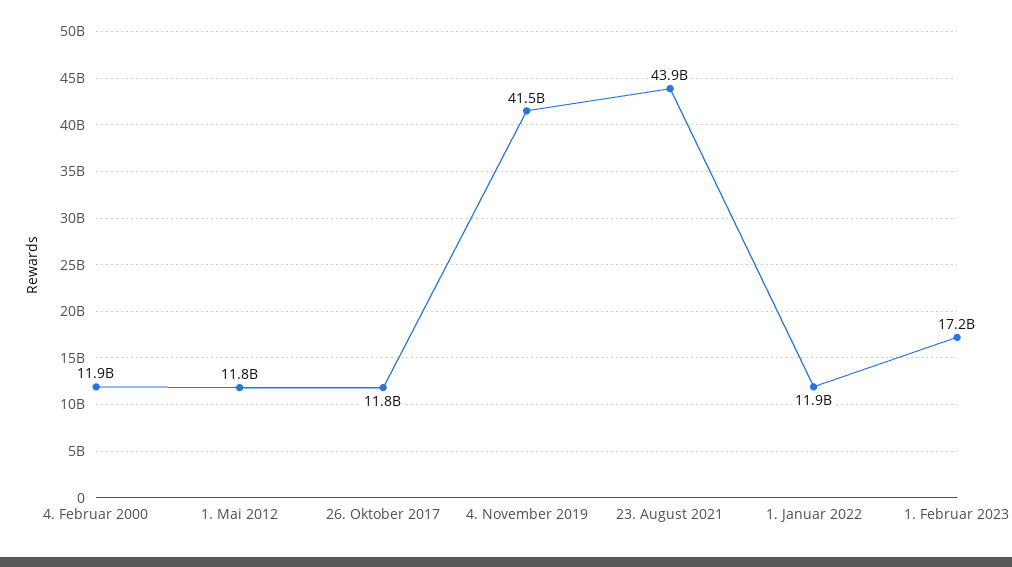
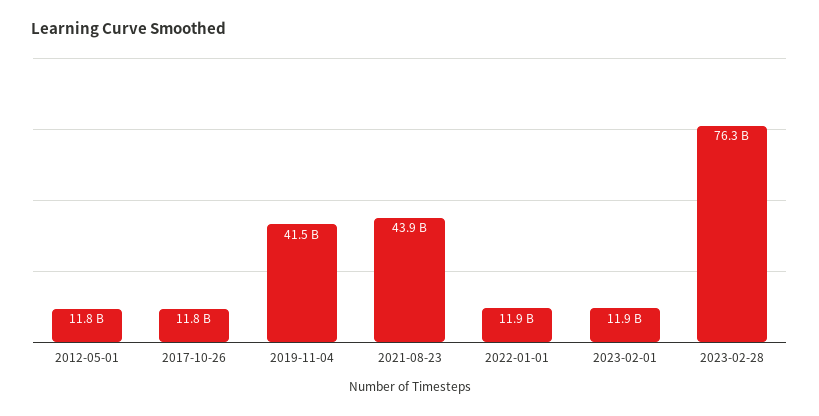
4. Februar 2000: 11900000000 -> none
1. Februar 2023: 17200000000 -> 11900000000
2023-02-28: none -> 76300000000

